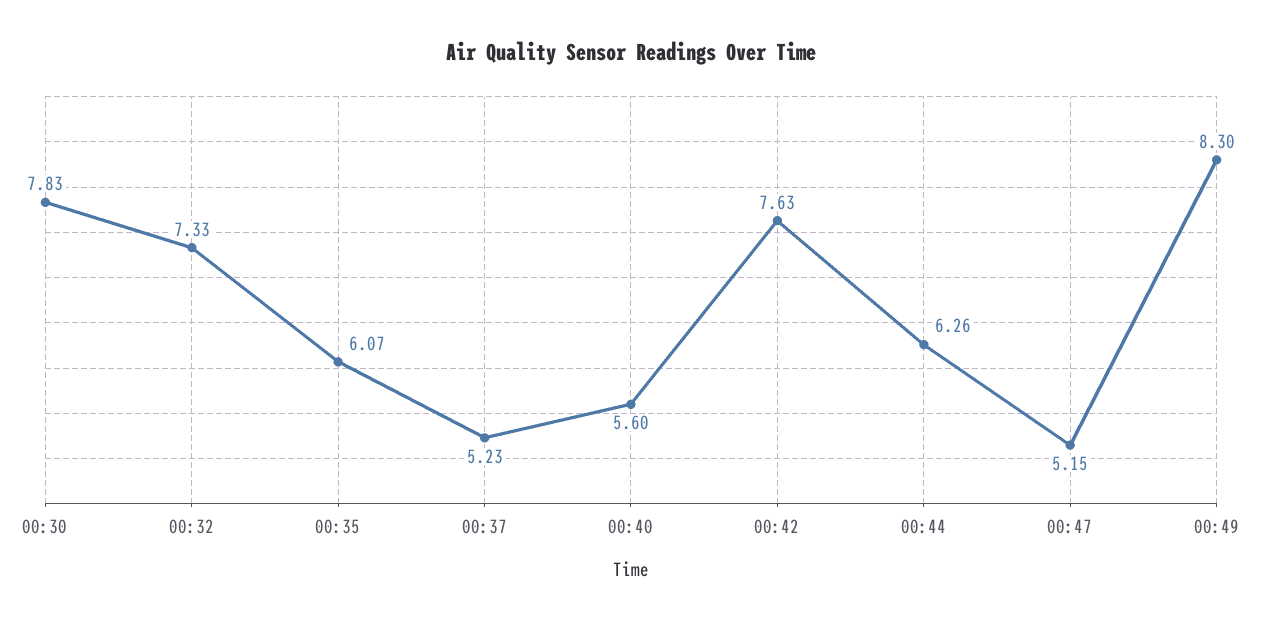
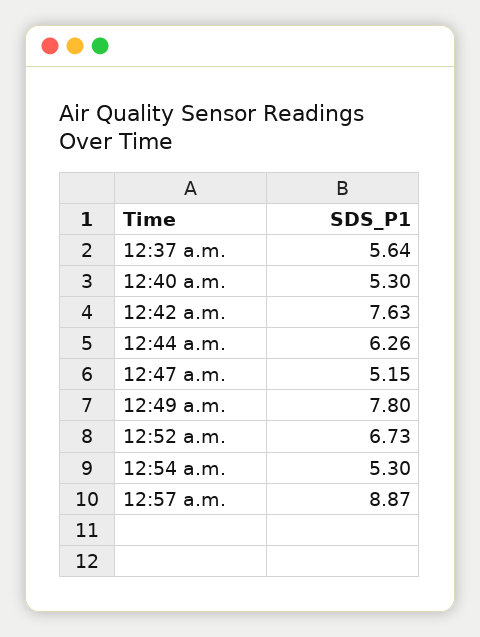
00:30: 7.83 -> none
00:32: 7.33 -> none
00:35: 6.07 -> none
00:37: 5.23 -> 5.64
00:40: 5.6 -> 5.3
00:49: 8.3 -> 7.8
12:52 a.m.: none -> 6.73
12:54 a.m.: none -> 5.3
12:57 a.m.: none -> 8.87

